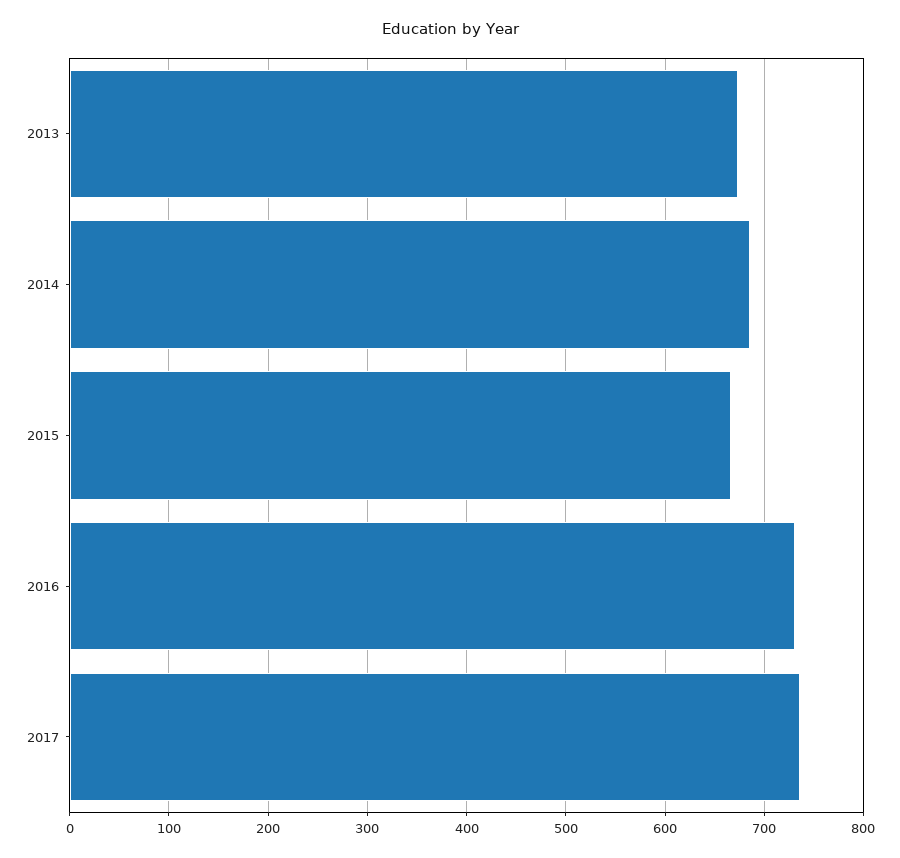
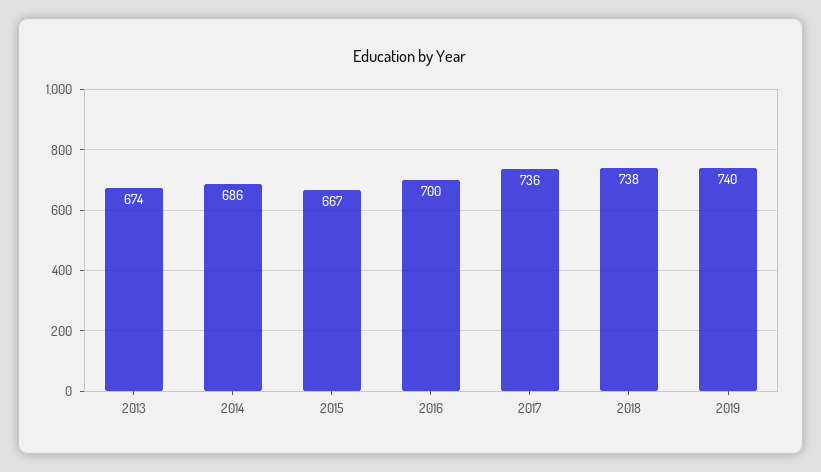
2016: 730 -> 700
2018: none -> 738
2019: none -> 740

